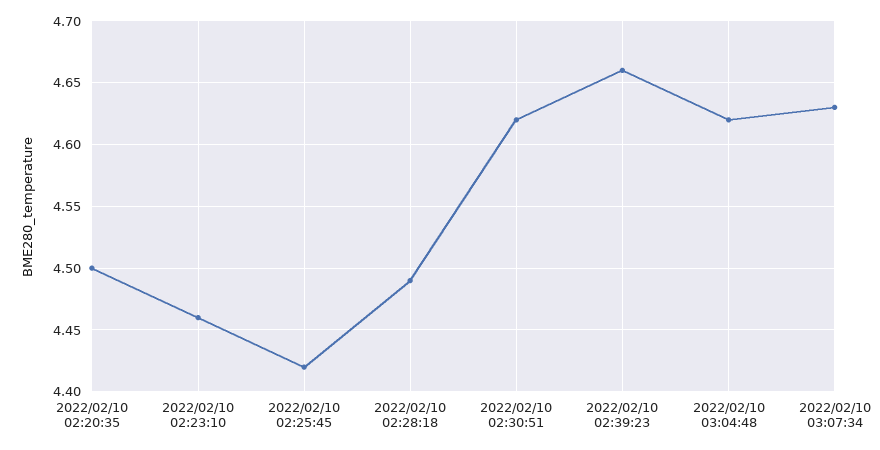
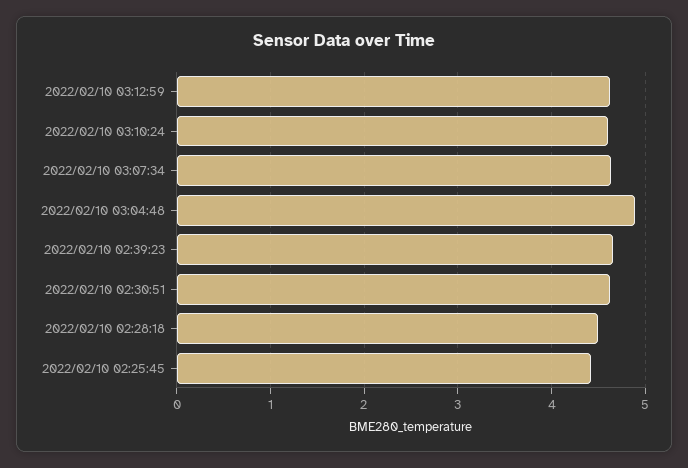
2022/02/10 02:20:35: 4.5 -> none
2022/02/10 02:23:10: 4.46 -> none
2022/02/10 03:04:48: 4.62 -> 4.9
2022/02/10 03:12:59: none -> 4.6
2022/02/10 03:10:24: none -> 4.6

